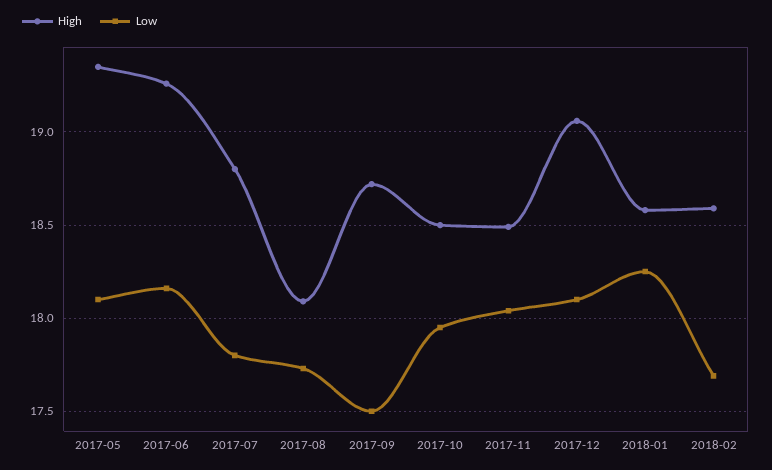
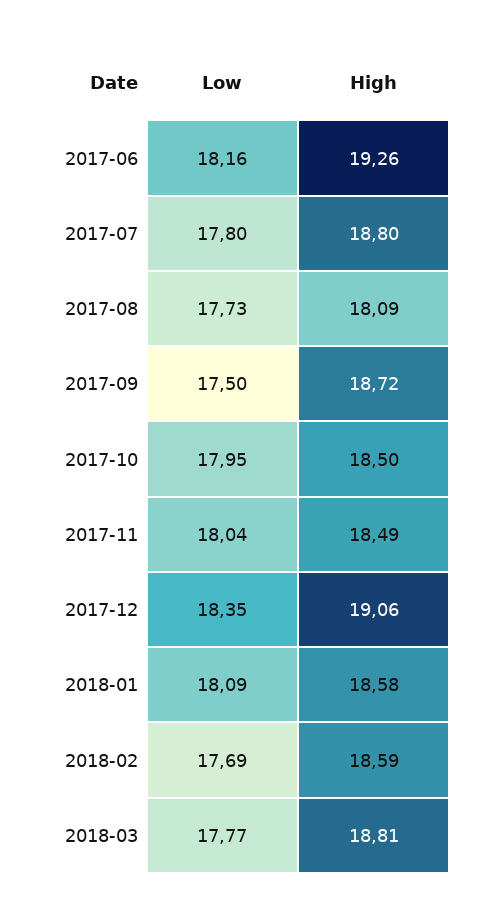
High, 2017-05: 19.35 -> none
Low, 2017-05: 18.1 -> none
Low, 2017-12: 18.1 -> 18.35
Low, 2018-01: 18.25 -> 18.09
Low, 2018-03: none -> 17.77
High, 2018-03: none -> 18.81

